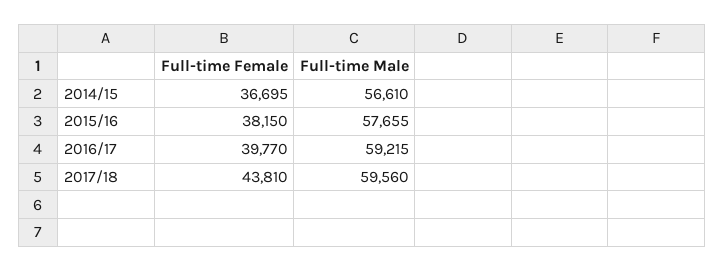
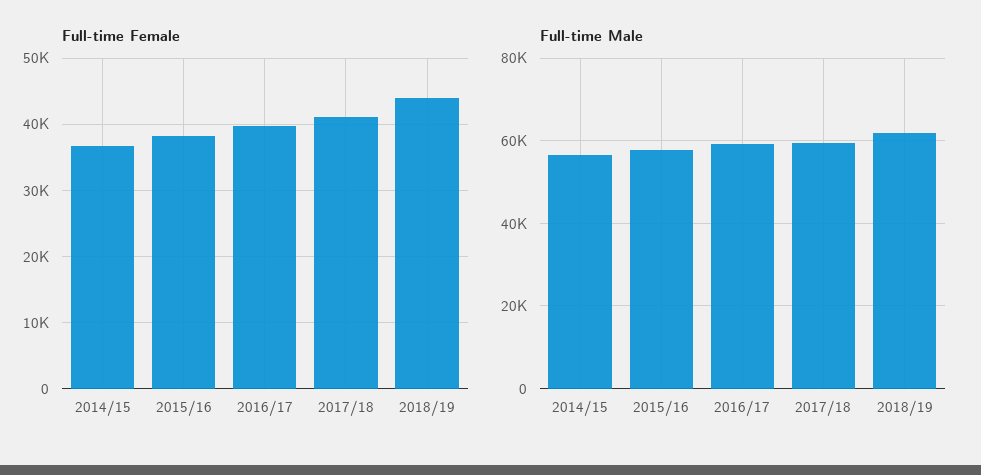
Full-time Female, 2017/18: 43810 -> 41000
Full-time Female, 2018/19: none -> 44000
Full-time Male, 2018/19: none -> 62000

